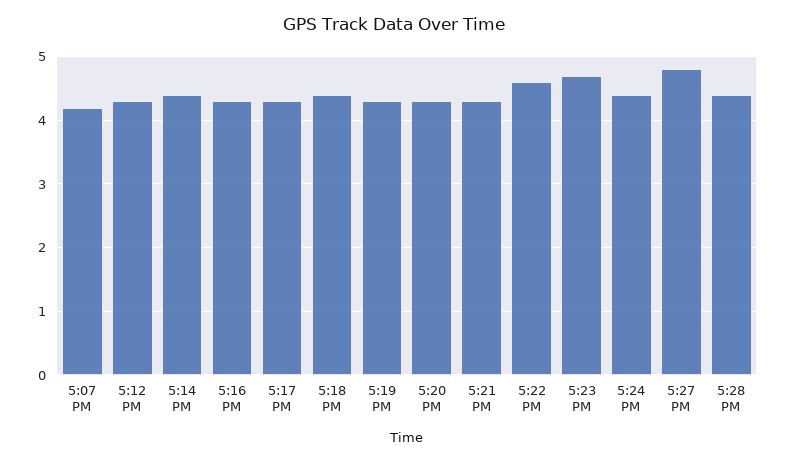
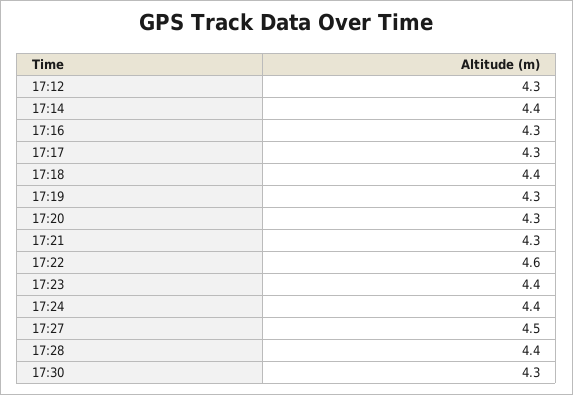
5:07 PM: 4.2 -> none
5:23 PM: 4.7 -> 4.4
5:27 PM: 4.8 -> 4.5
17:30: none -> 4.3

